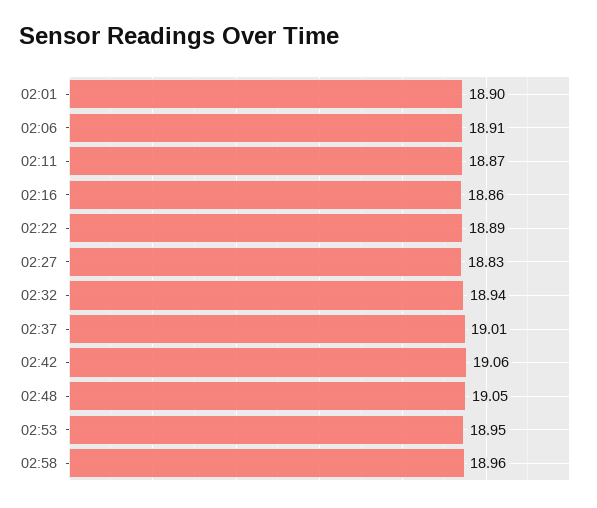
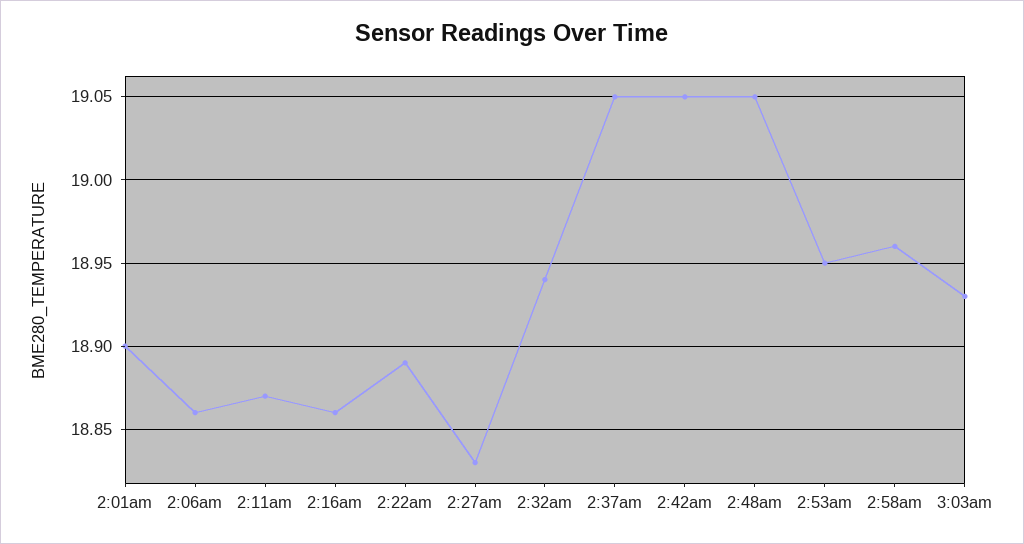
02:06: 18.91 -> 18.86
02:37: 19.01 -> 19.05
02:42: 19.06 -> 19.05
3:03am: none -> 18.93

